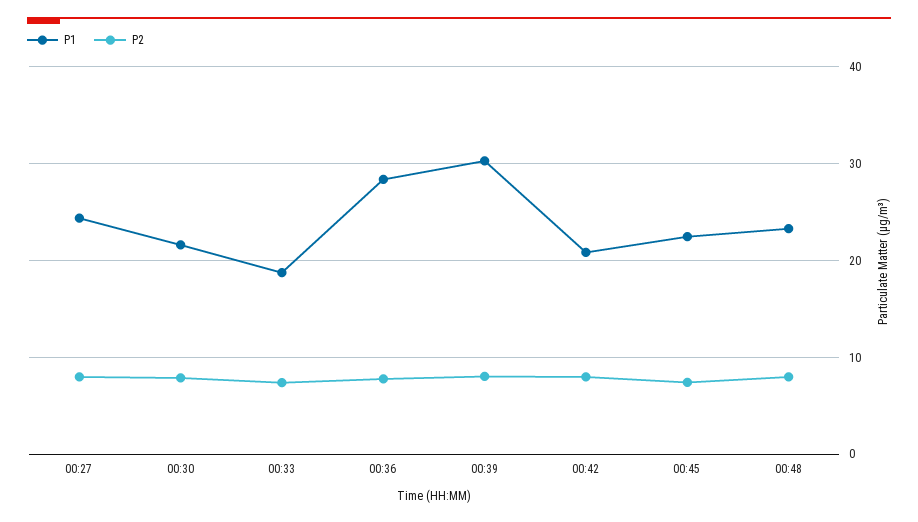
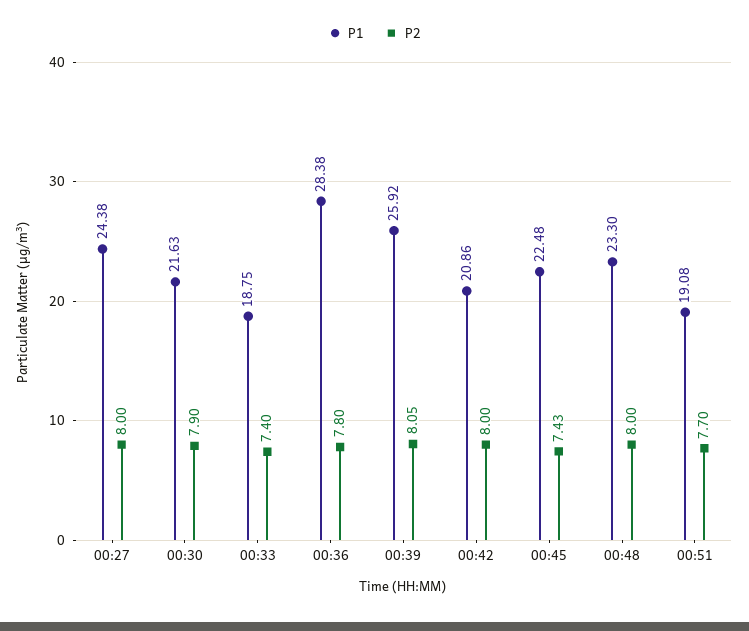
P1, 00:39: 30 -> 25.92
P1, 00:51: none -> 19.08
P2, 00:51: none -> 7.7

